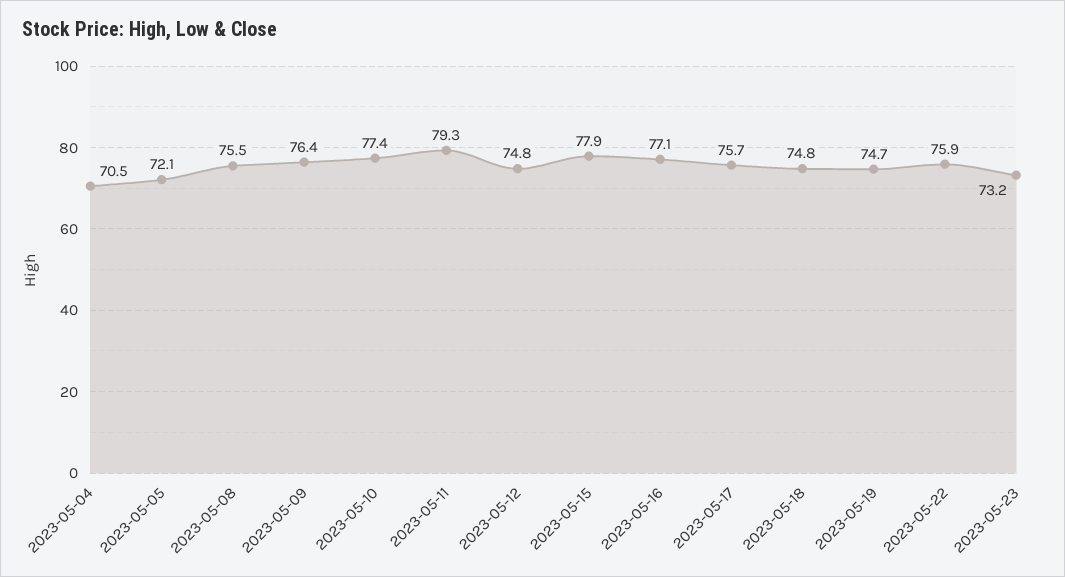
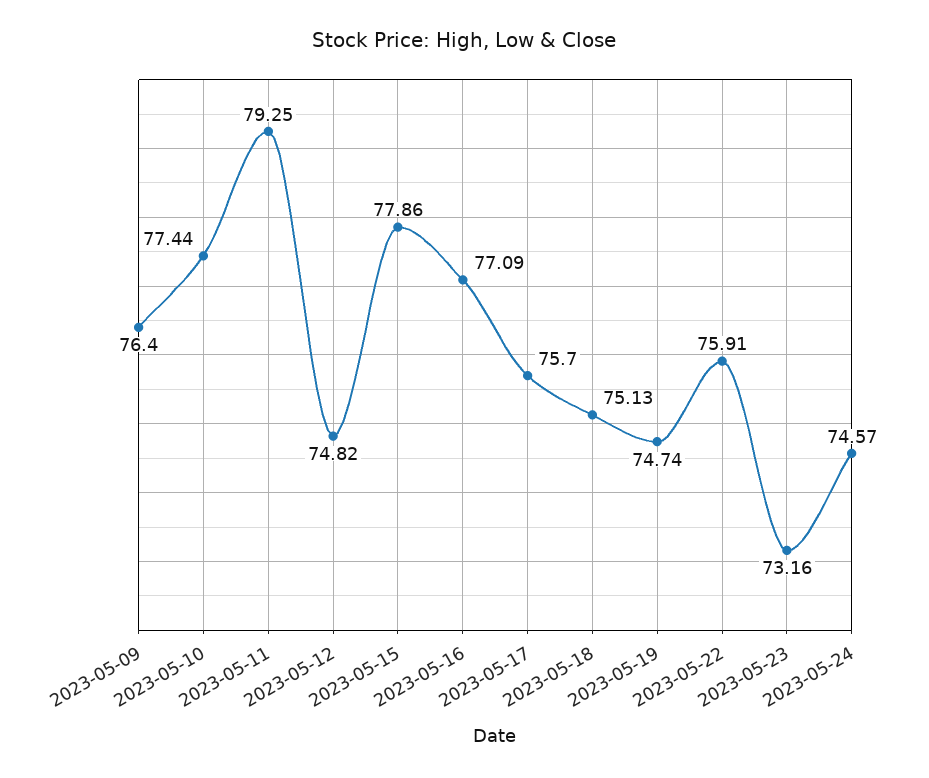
2023-05-04: 70.5 -> none
2023-05-05: 72.1 -> none
2023-05-08: 75.5 -> none
2023-05-18: 74.8 -> 75.13
2023-05-24: none -> 74.57

